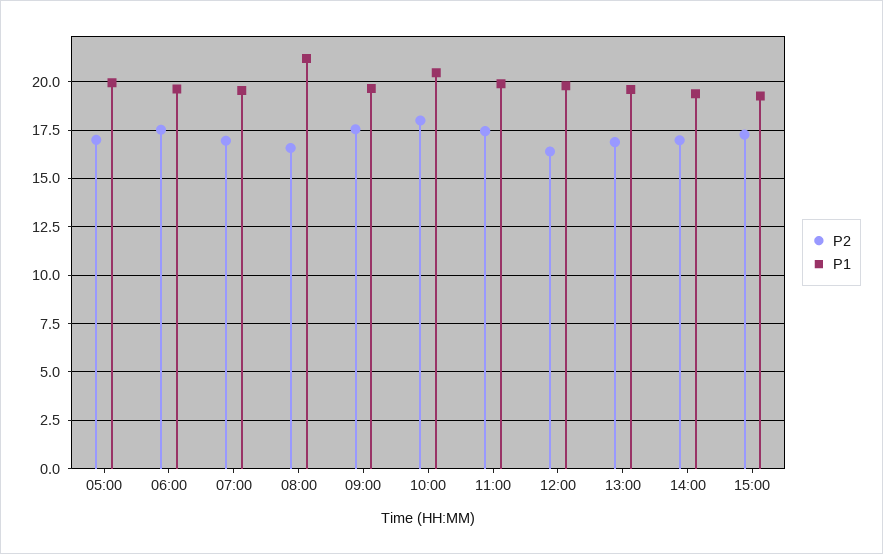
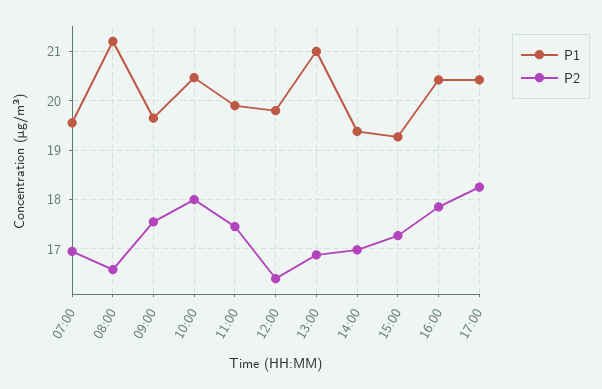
P2, 05:00: 17 -> none
P1, 05:00: 20 -> none
P2, 06:00: 17.5 -> none
P1, 06:00: 19.5 -> none
P1, 13:00: 19.5 -> 21
P1, 16:00: none -> 20.4
P2, 16:00: none -> 17.8
P1, 17:00: none -> 20.4
P2, 17:00: none -> 18.2

